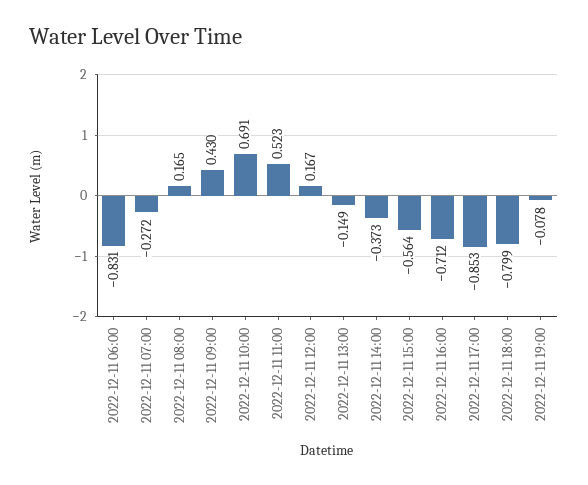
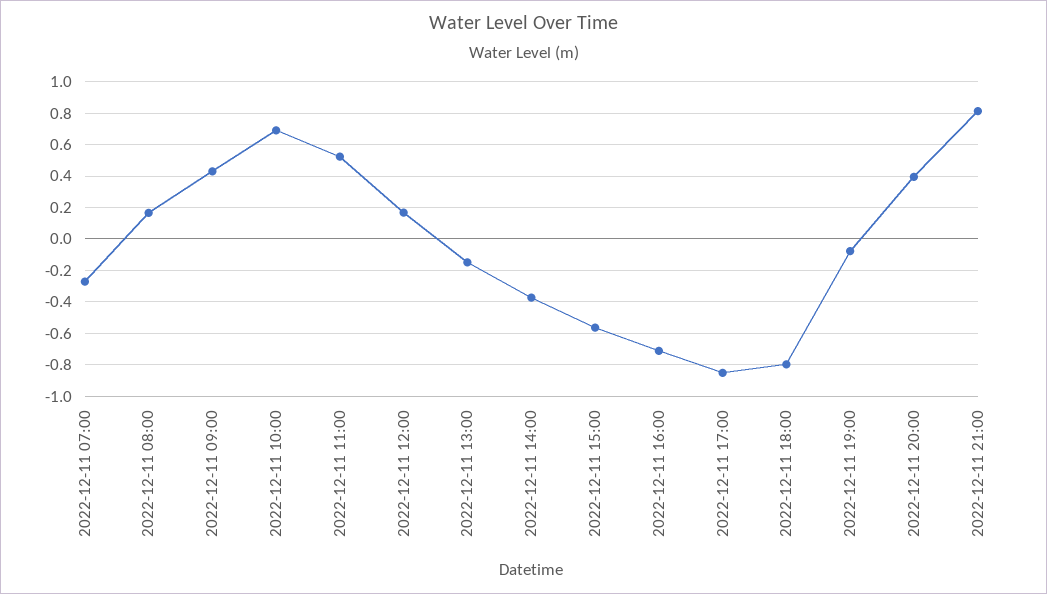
2022-12-11 06:00: -0.831 -> none
2022-12-11 20:00: none -> 0.4
2022-12-11 21:00: none -> 0.8

